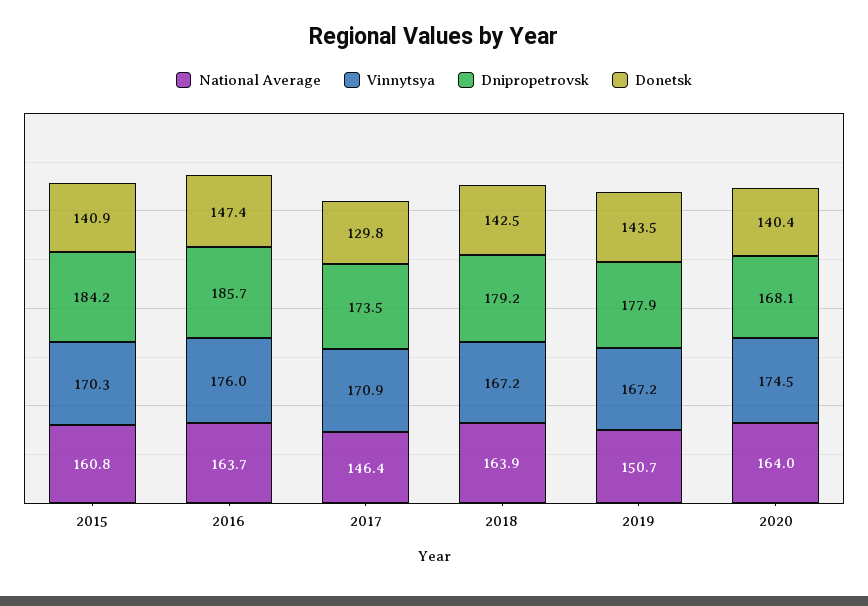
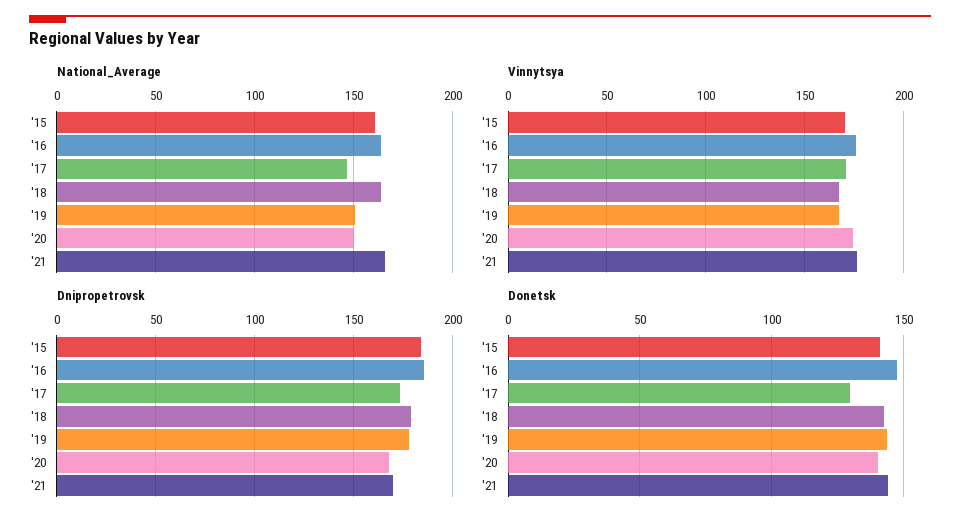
National Average, 2020: 164 -> 150
National Average, '21: none -> 165
Vinnytsya, '21: none -> 175
Dnipropetrovsk, '21: none -> 170
Donetsk, '21: none -> 145

